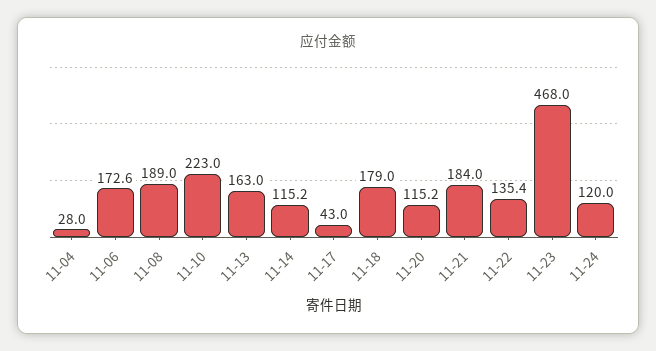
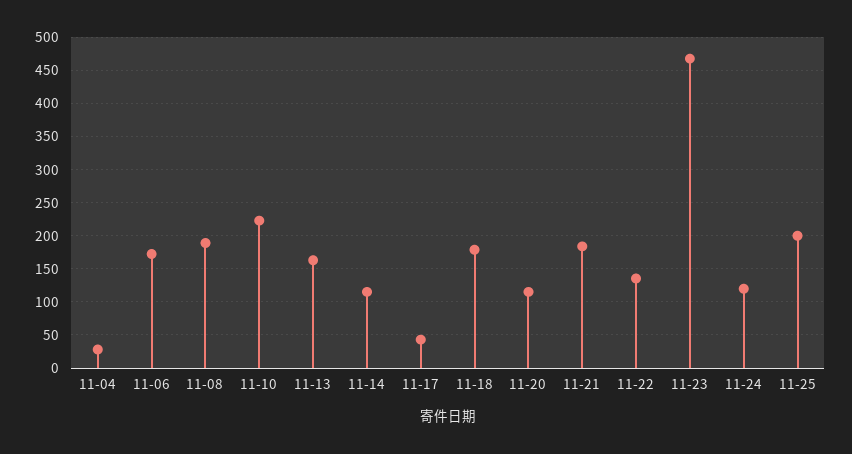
11-25: none -> 200

